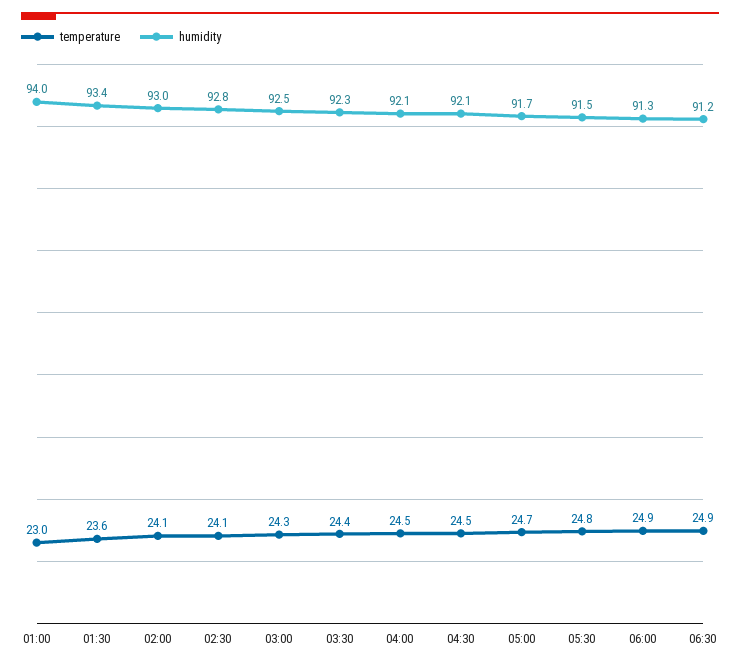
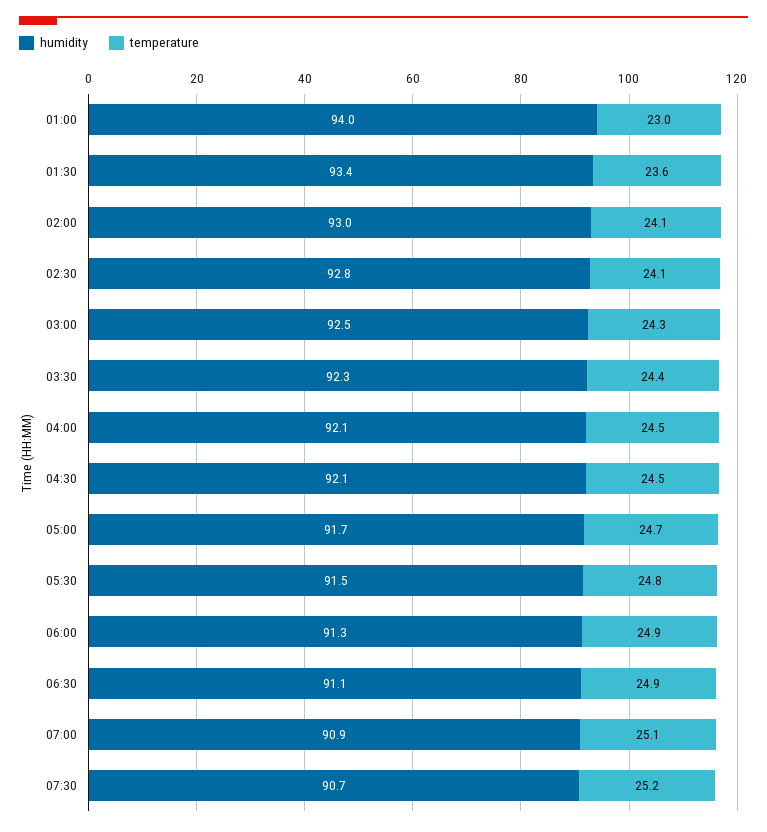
humidity, 06:30: 91.2 -> 91.1
humidity, 07:00: none -> 90.9
temperature, 07:00: none -> 25.1
humidity, 07:30: none -> 90.7
temperature, 07:30: none -> 25.2

